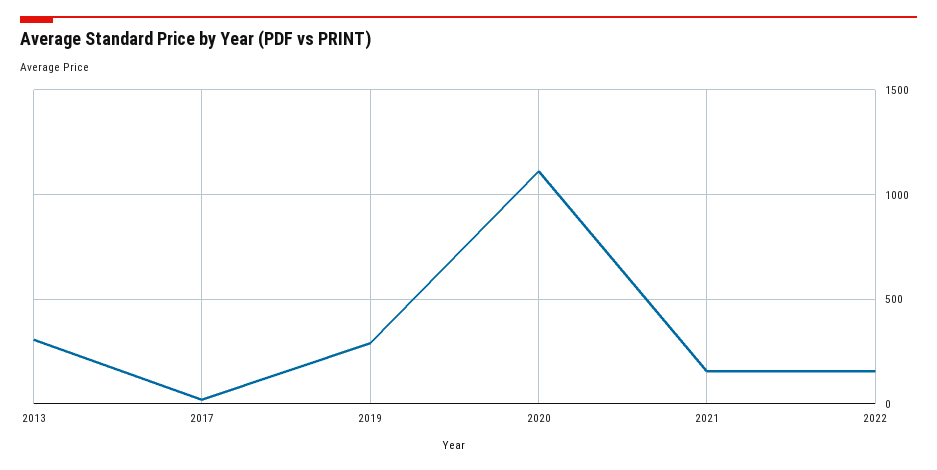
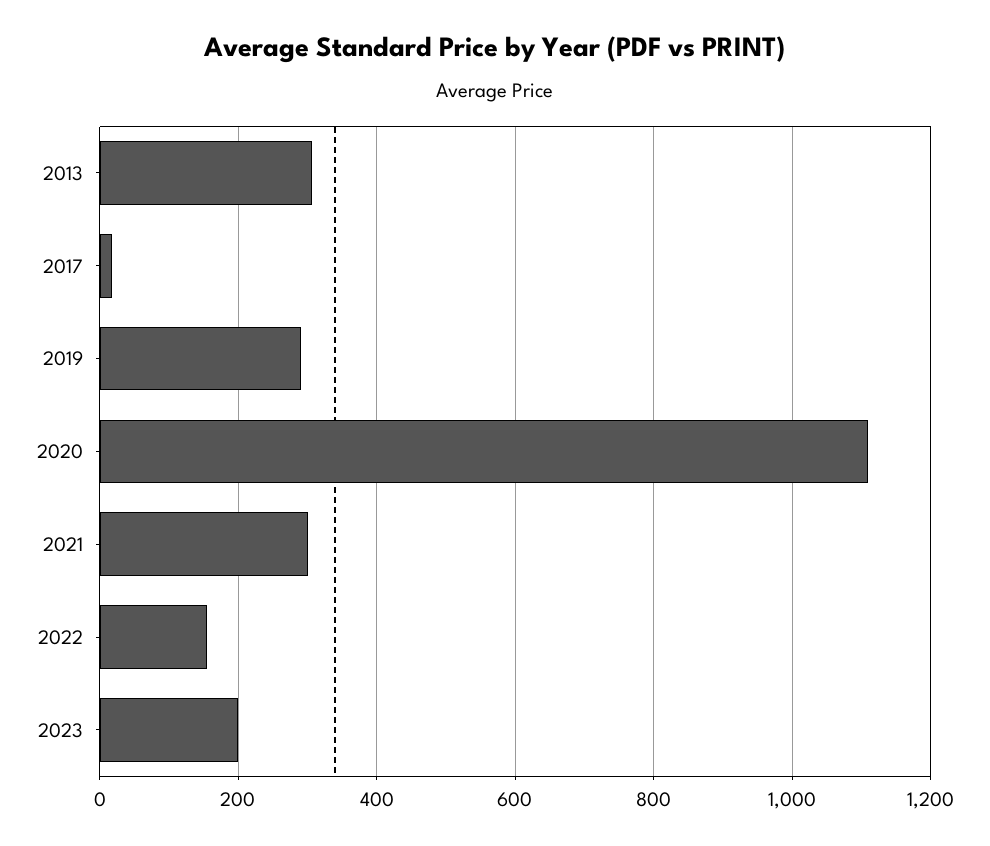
2021: 150 -> 300
2023: none -> 200

